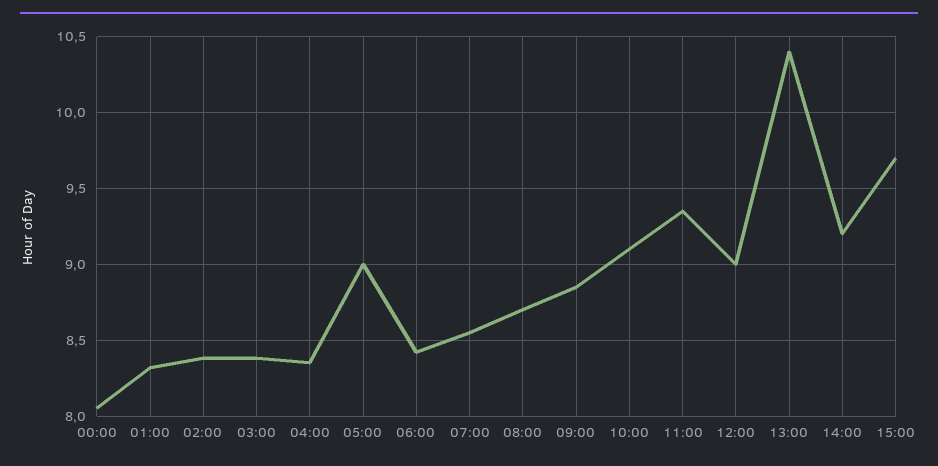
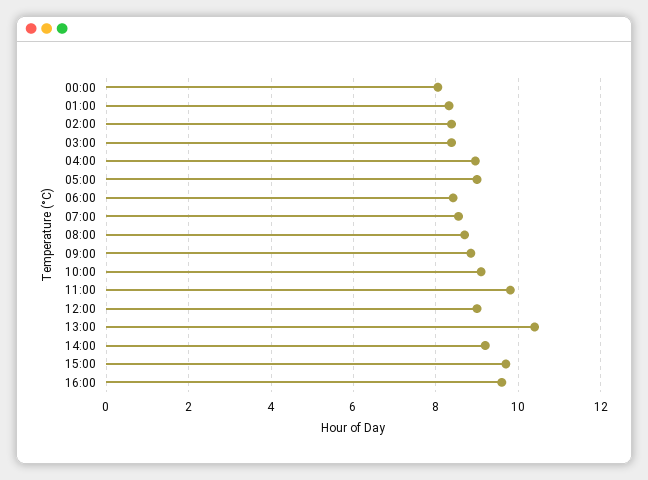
04:00: 8.35 -> 9
11:00: 9.35 -> 9.8
16:00: none -> 9.6

